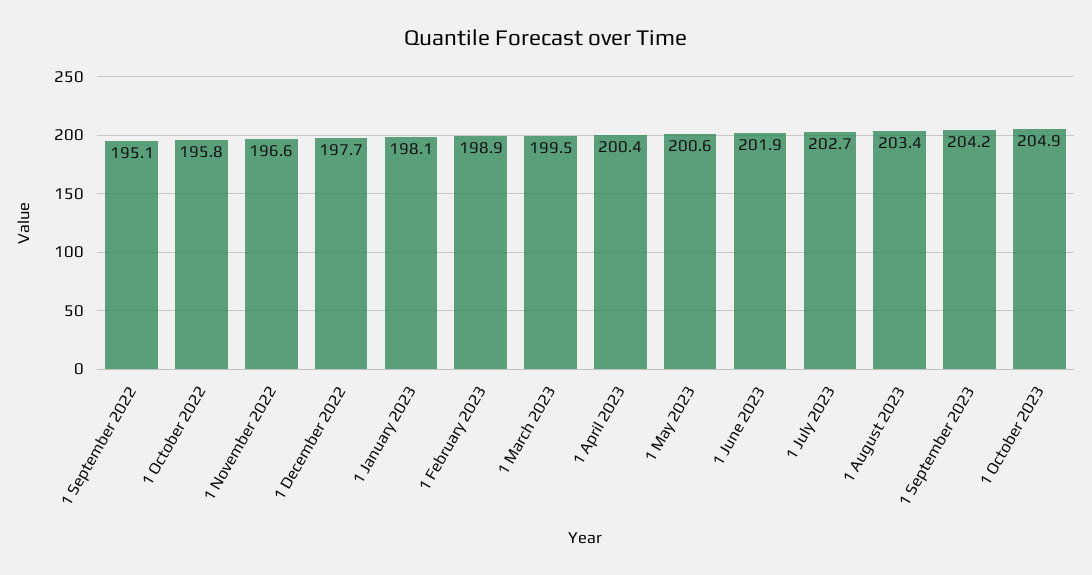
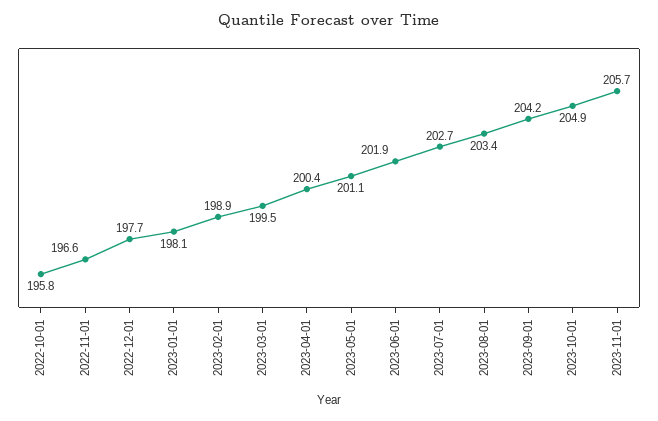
1 September 2022: 195.1 -> none
1 May 2023: 200.6 -> 201.1
2023-11-01: none -> 205.7

